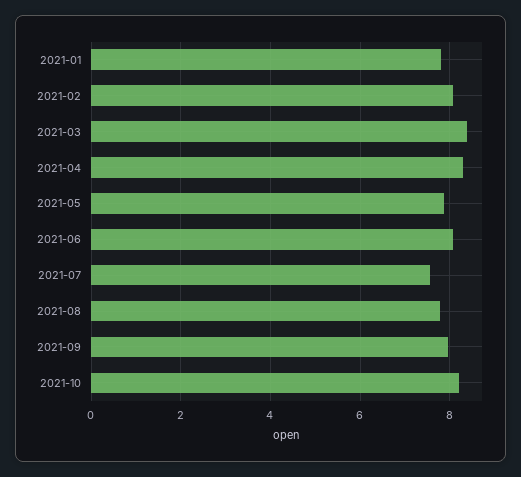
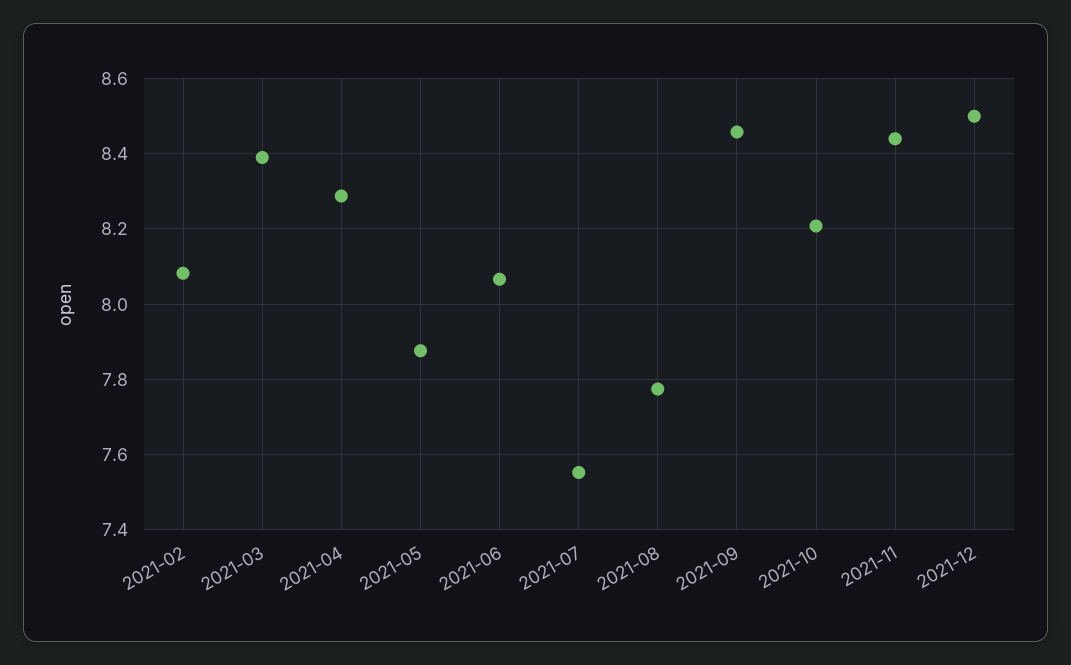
2021-01: 7.8 -> none
2021-09: 8 -> 8.46
2021-11: none -> 8.44
2021-12: none -> 8.5

